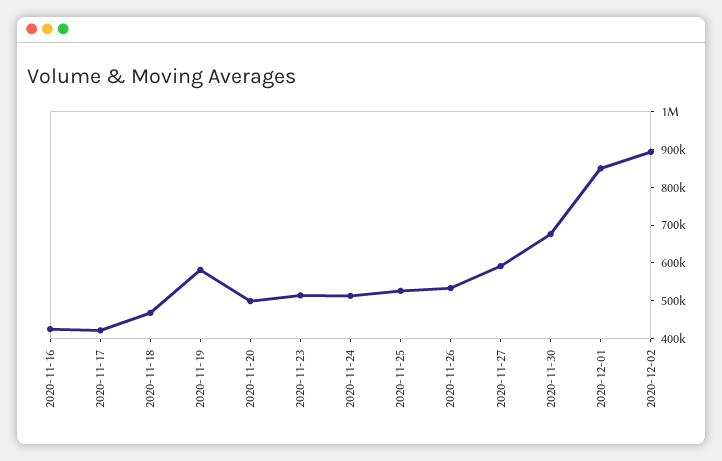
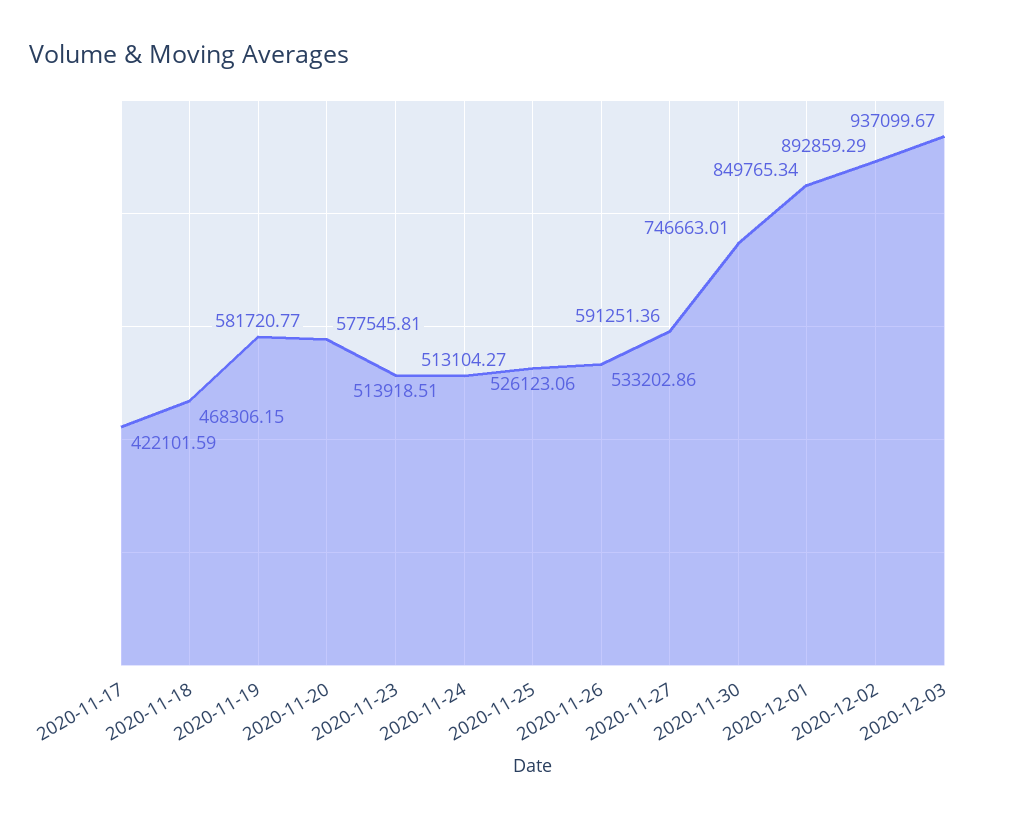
2020-11-16: 425000 -> none
2020-11-20: 500000 -> 577545.81
2020-11-30: 675000 -> 746663.01
2020-12-03: none -> 937099.67

